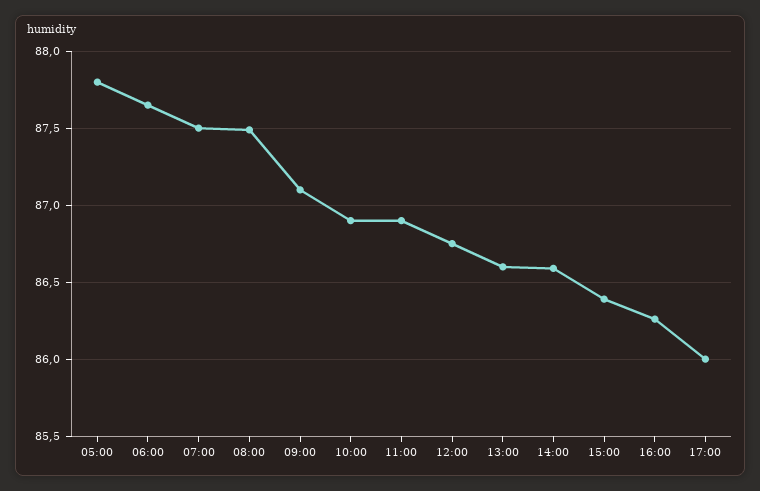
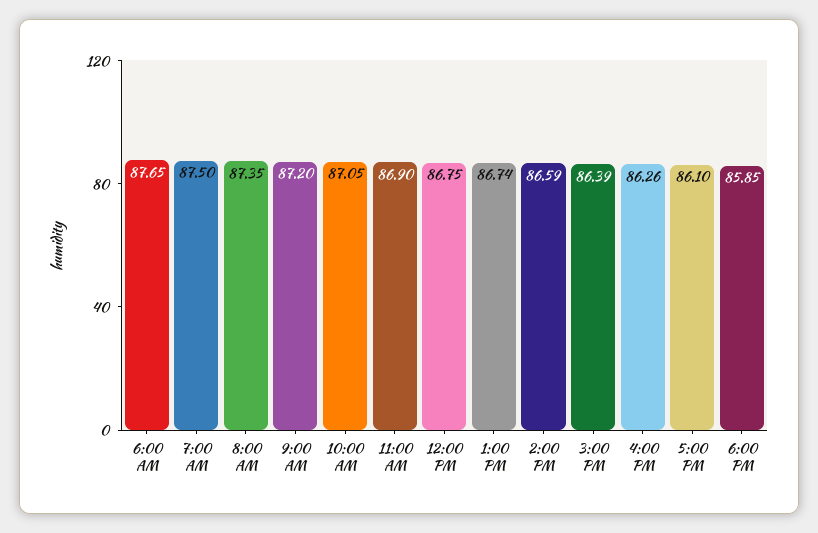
05:00: 87.8 -> none
08:00: 87.5 -> 87.35
09:00: 87.1 -> 87.2
10:00: 86.9 -> 87.05
13:00: 86.6 -> 86.74
17:00: 86 -> 86.1
6:00 PM: none -> 85.85

